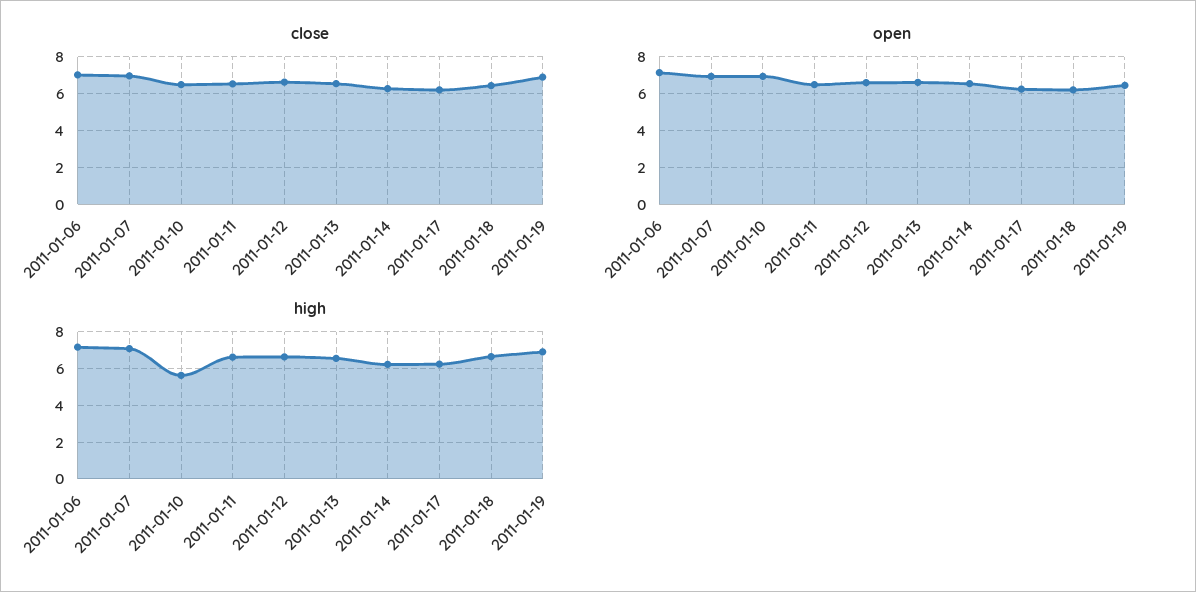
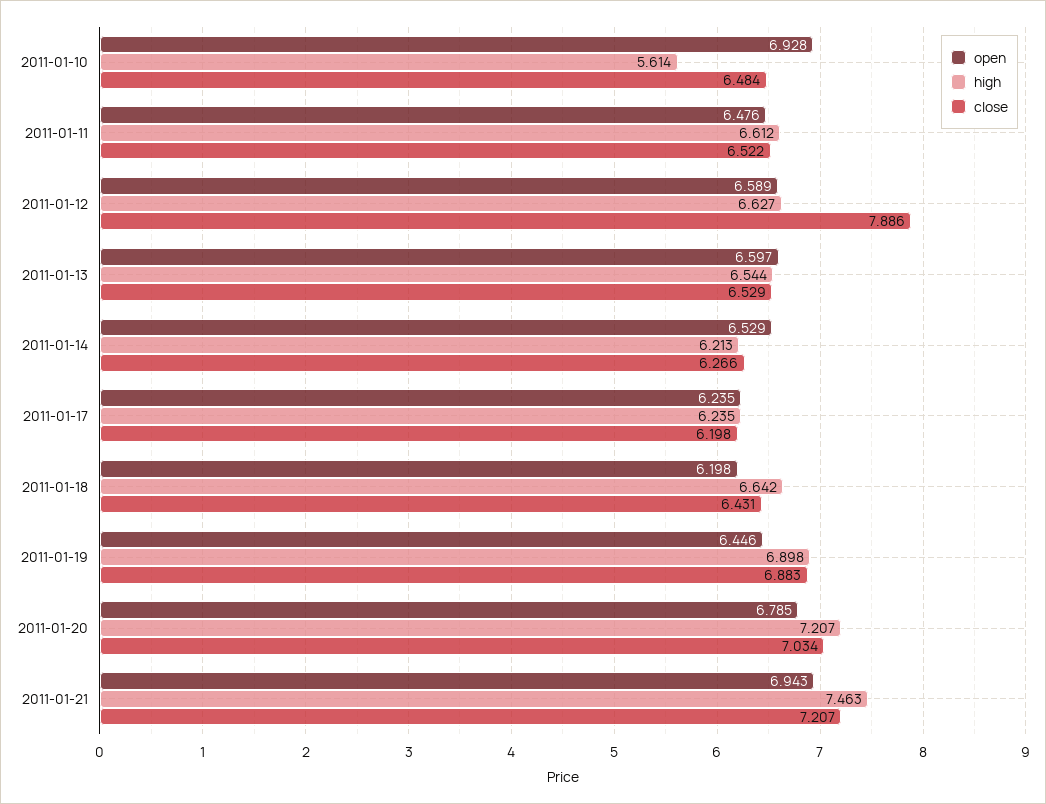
close, 2011-01-06: 7 -> none
close, 2011-01-07: 7 -> none
close, 2011-01-12: 6.5 -> 7.886
open, 2011-01-06: 7 -> none
open, 2011-01-07: 7 -> none
high, 2011-01-06: 7 -> none
high, 2011-01-07: 7 -> none
open, 2011-01-20: none -> 6.785
high, 2011-01-20: none -> 7.207
close, 2011-01-20: none -> 7.034
open, 2011-01-21: none -> 6.943
high, 2011-01-21: none -> 7.463
close, 2011-01-21: none -> 7.207

